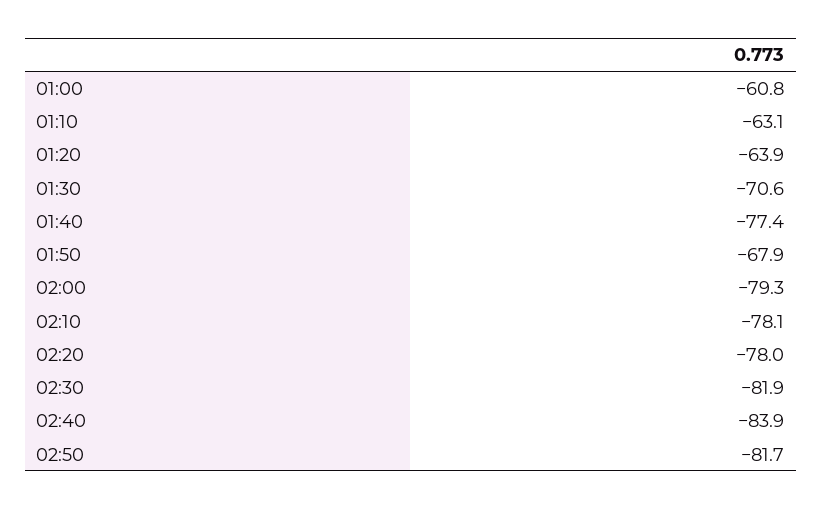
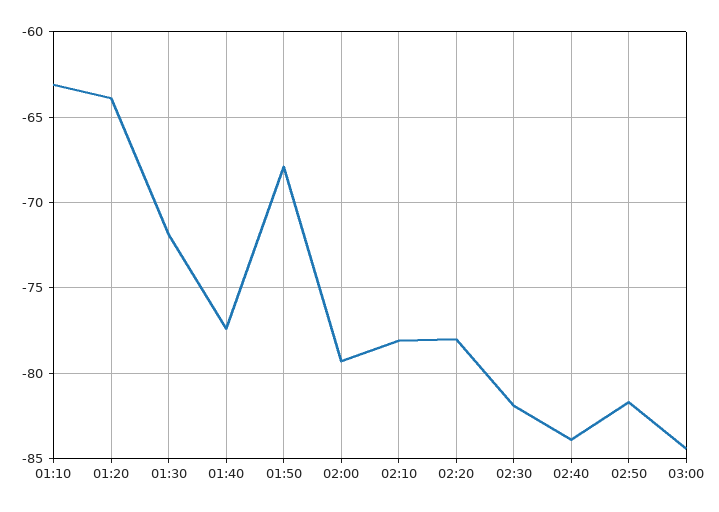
01:00: -60.8 -> none
01:30: -70.6 -> -72
03:00: none -> -84.5

